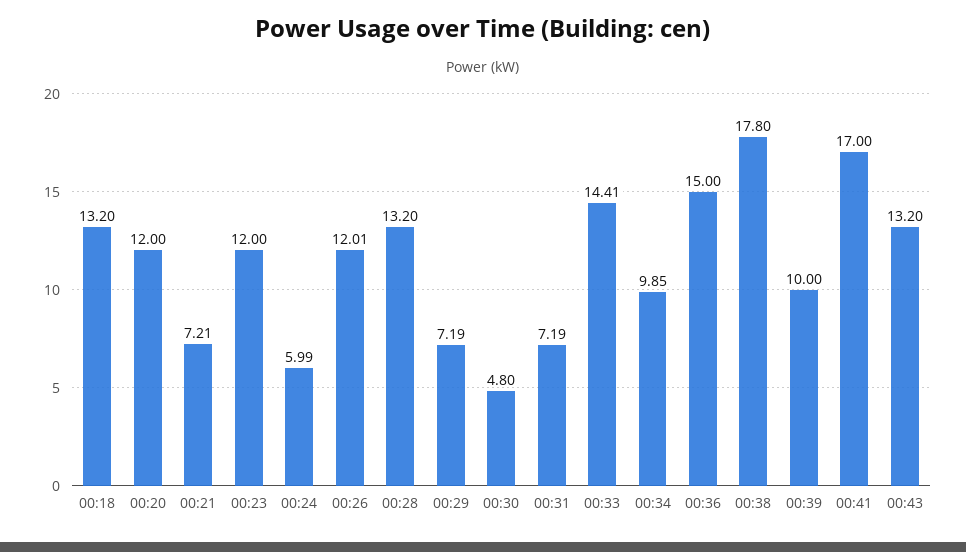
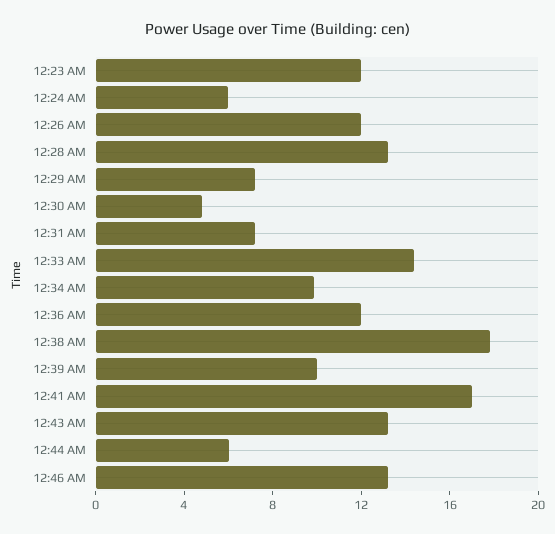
00:18: 13.2 -> none
00:20: 12 -> none
00:21: 7.21 -> none
00:36: 15 -> 12
12:44 AM: none -> 6
12:46 AM: none -> 13

